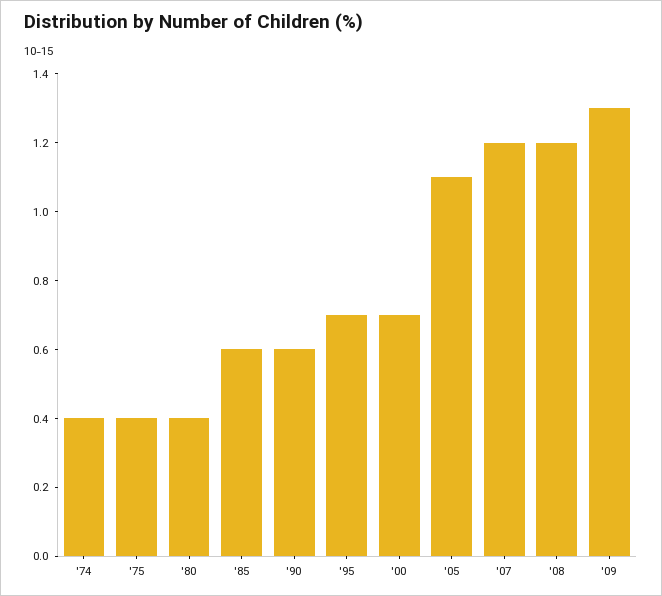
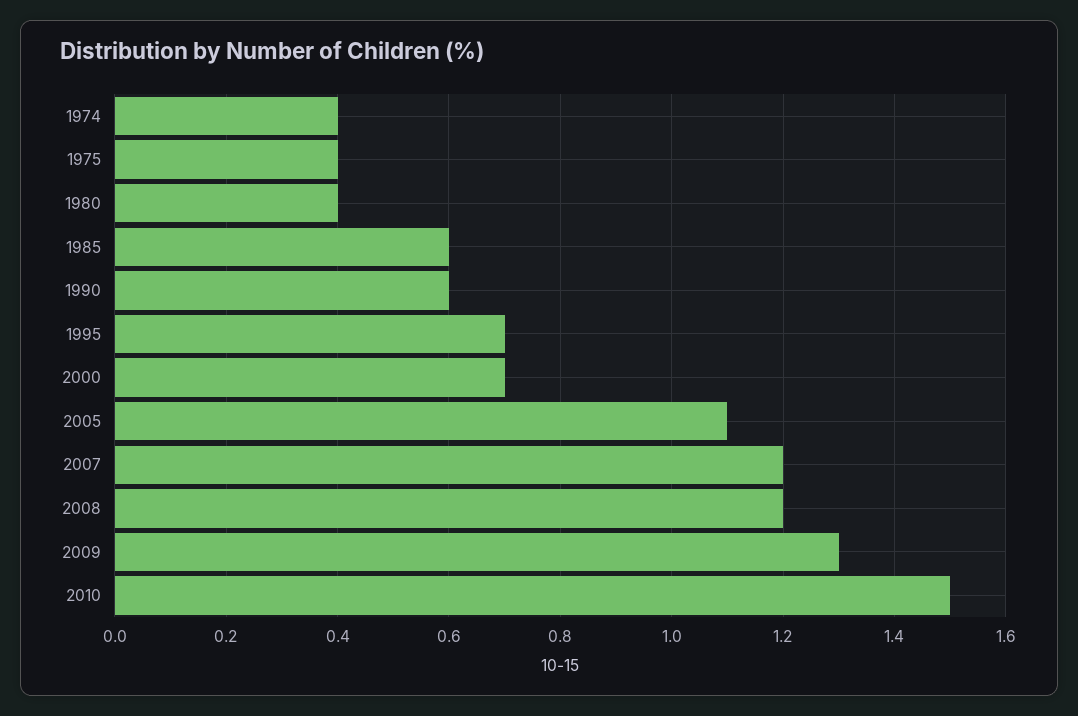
2010: none -> 1.5

